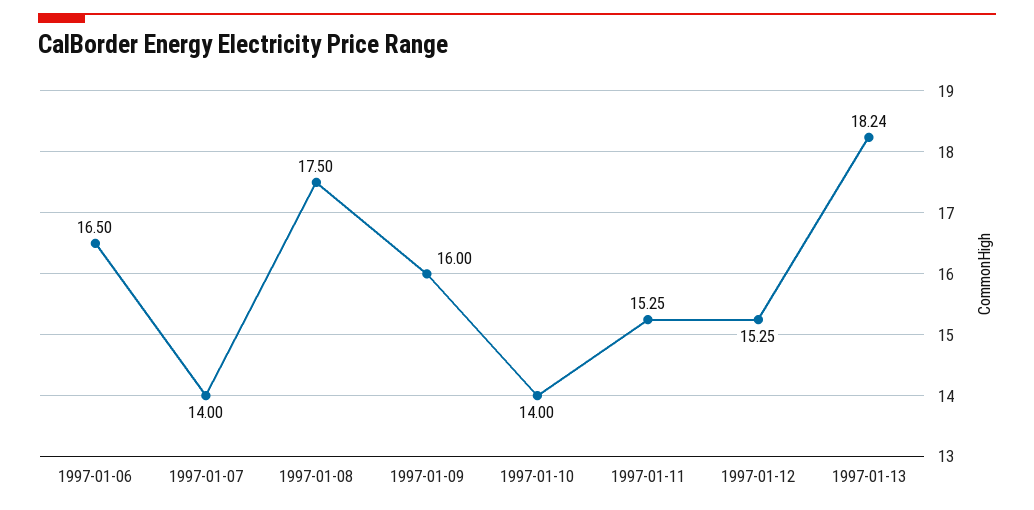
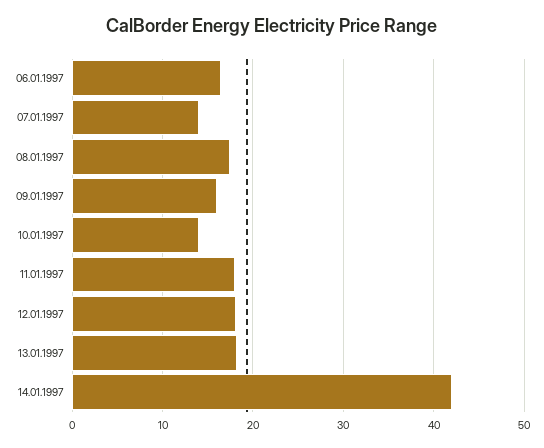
1997-01-11: 15.25 -> 18
1997-01-12: 15.25 -> 18
14.01.1997: none -> 42

